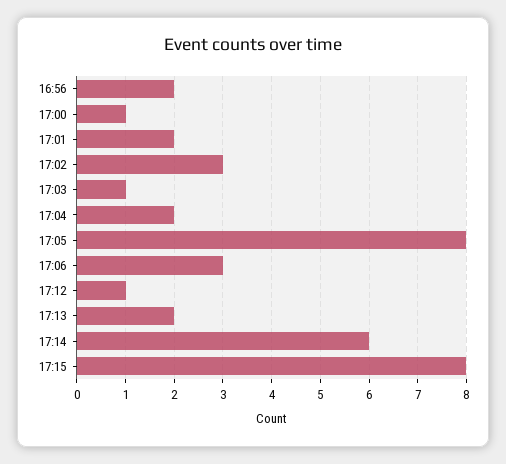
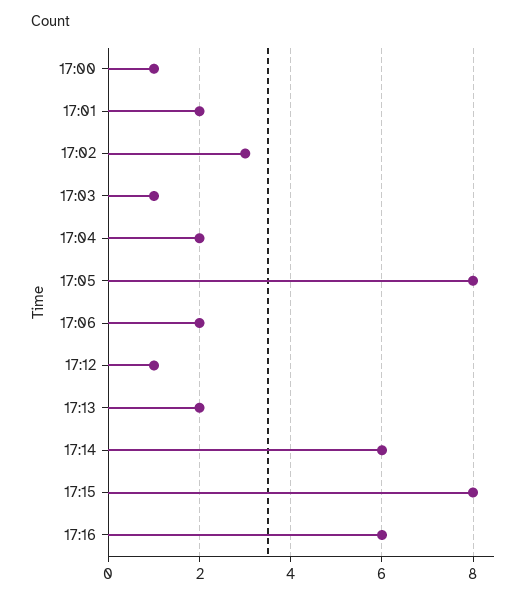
16:56: 2 -> none
17:06: 3 -> 2
17:16: none -> 6

